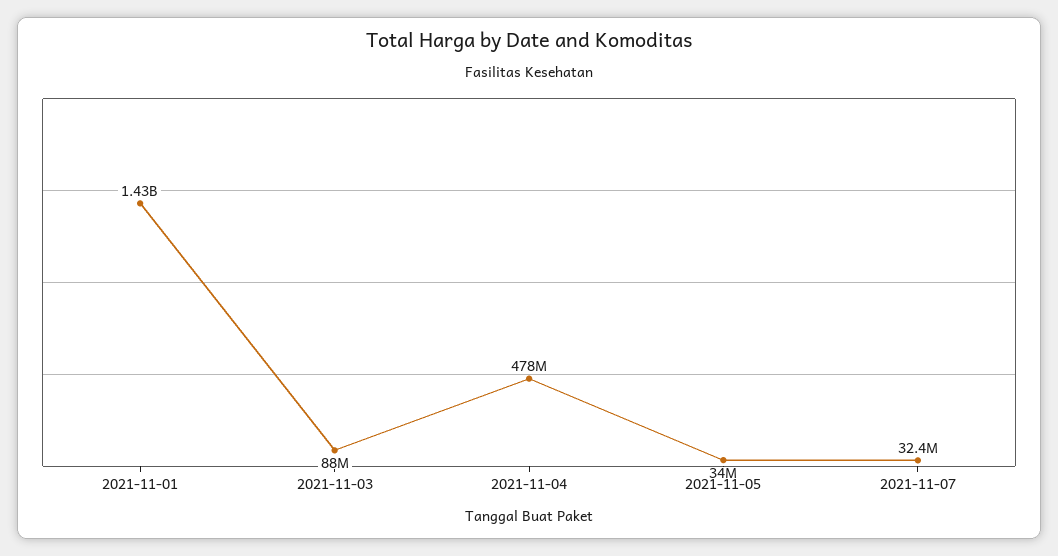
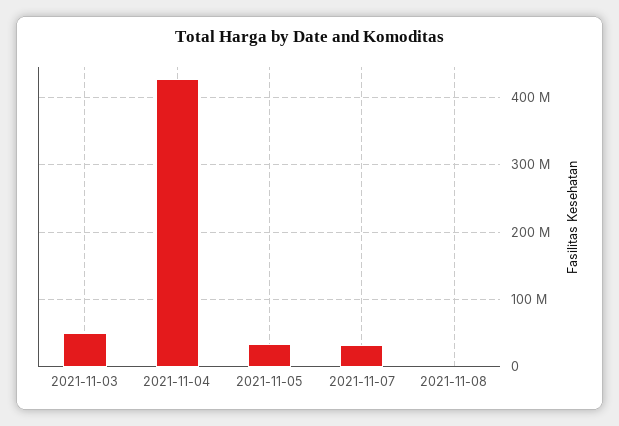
2021-11-01: 1430000000 -> none
2021-11-03: 88000000 -> 50000000
2021-11-04: 478000000 -> 430000000
2021-11-08: none -> 0

